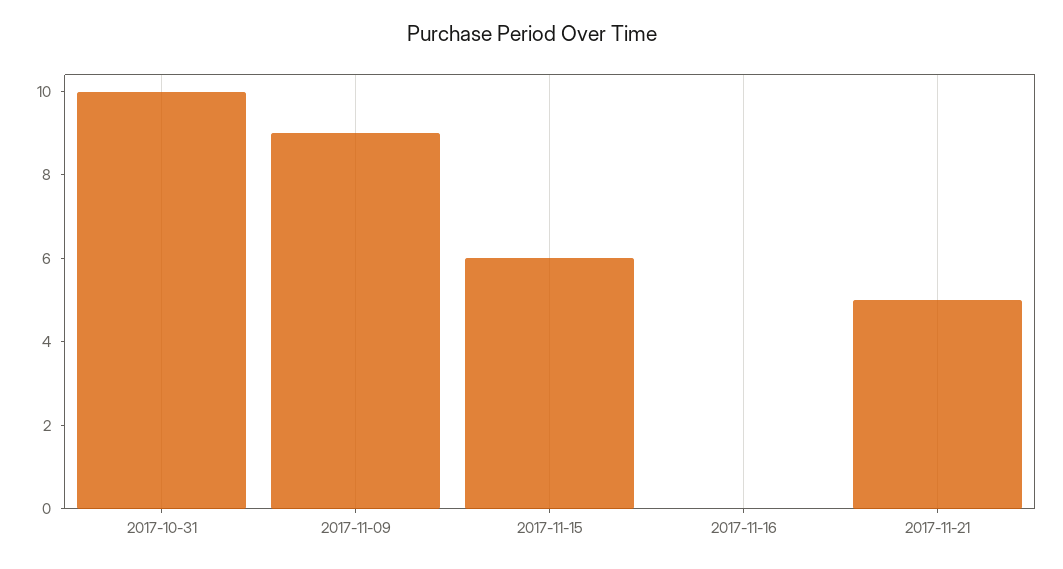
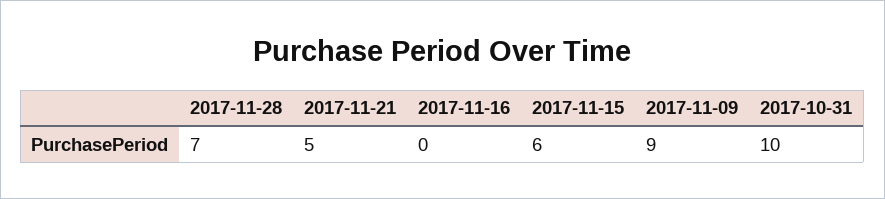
2017-11-28: none -> 7

